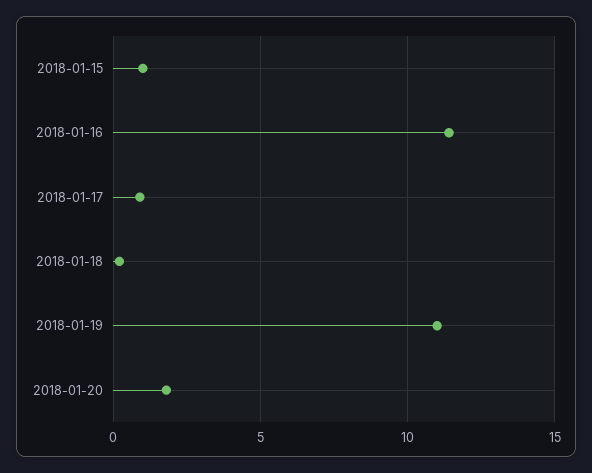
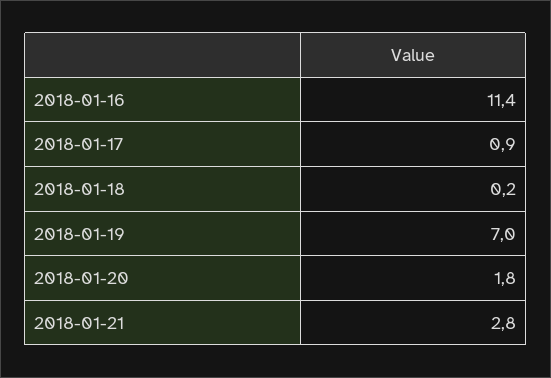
2018-01-15: 1 -> none
2018-01-19: 11 -> 7
2018-01-21: none -> 2.8

